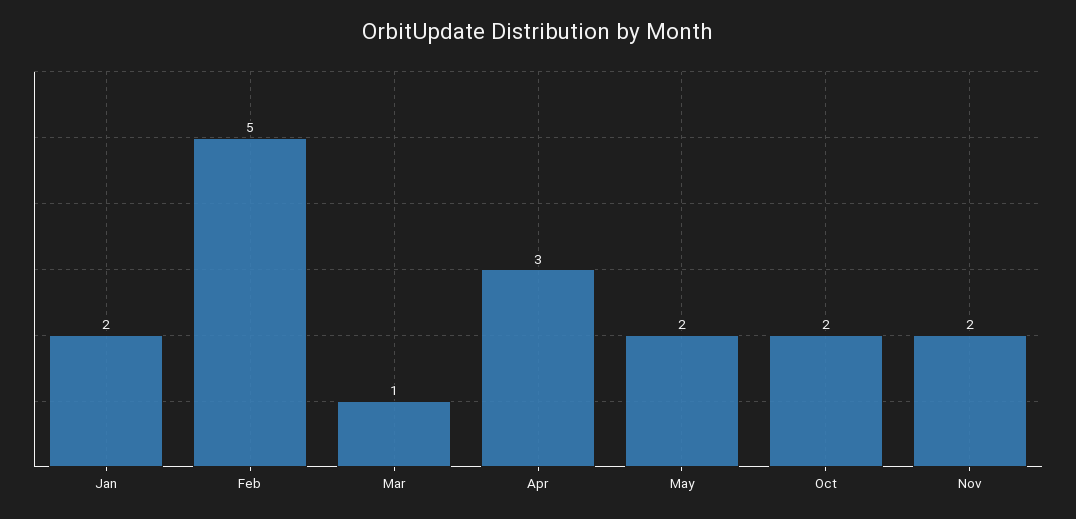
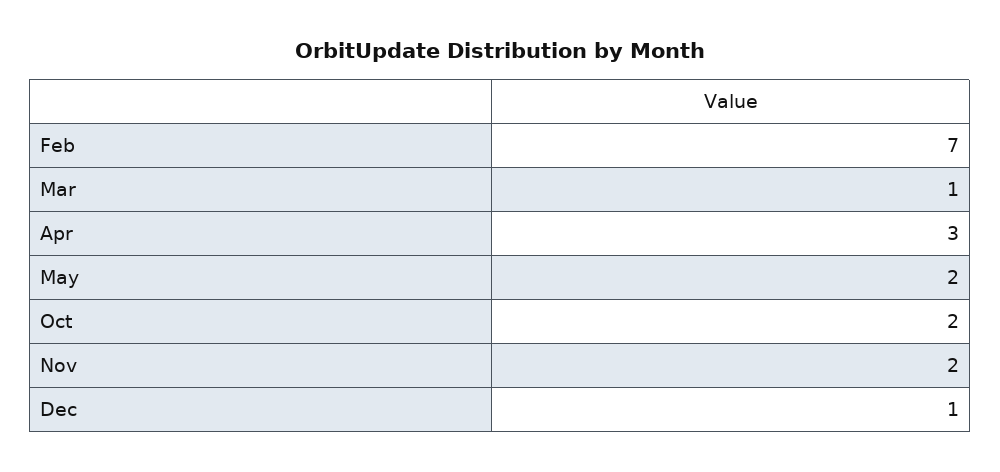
Jan: 2 -> none
Feb: 5 -> 7
Dec: none -> 1

